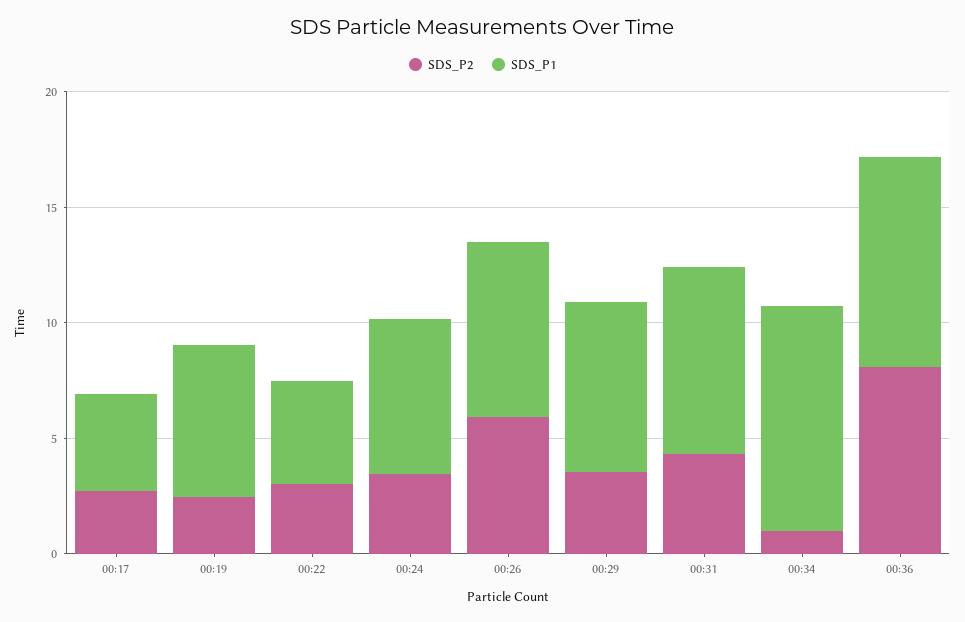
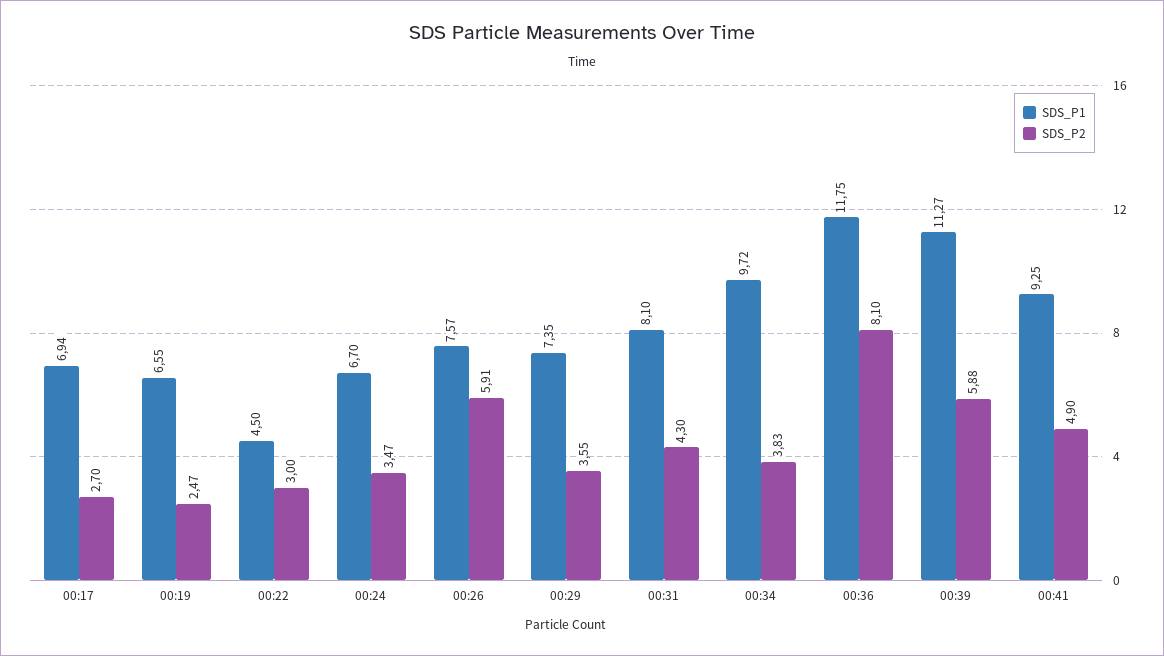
SDS_P1, 00:17: 4 -> 6.94
SDS_P2, 00:34: 1 -> 3.83
SDS_P1, 00:36: 9 -> 11.75
SDS_P1, 00:39: none -> 11.27
SDS_P2, 00:39: none -> 5.88
SDS_P1, 00:41: none -> 9.25
SDS_P2, 00:41: none -> 4.9

